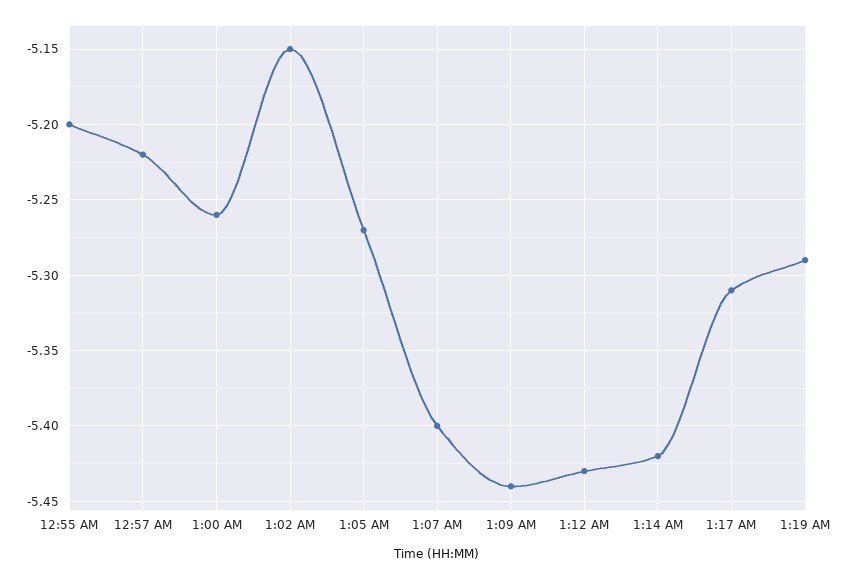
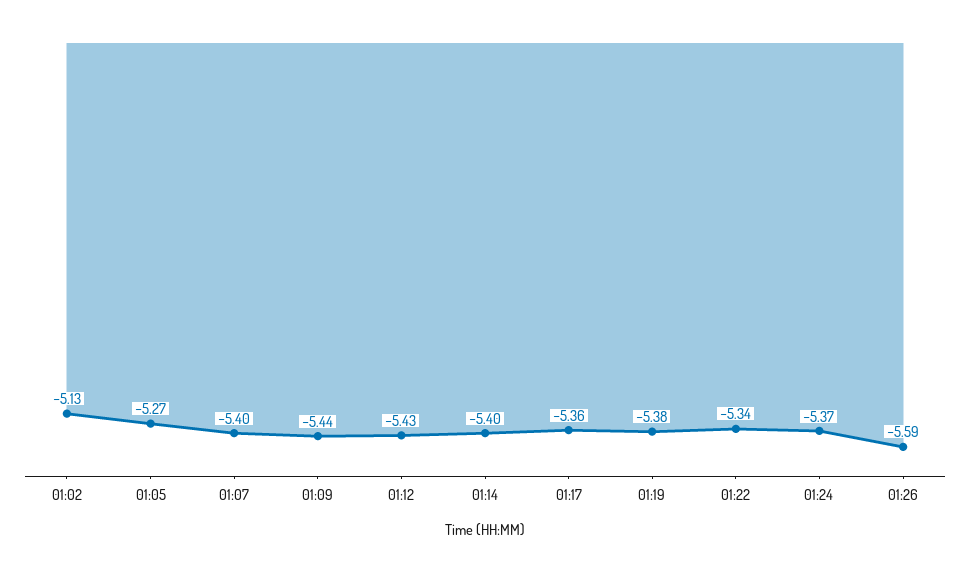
12:55 AM: -5.2 -> none
12:57 AM: -5.22 -> none
1:00 AM: -5.26 -> none
1:02 AM: -5.15 -> -5.13
1:14 AM: -5.42 -> -5.4
1:17 AM: -5.31 -> -5.36
1:19 AM: -5.29 -> -5.38
01:22: none -> -5.34
01:24: none -> -5.37
01:26: none -> -5.59

